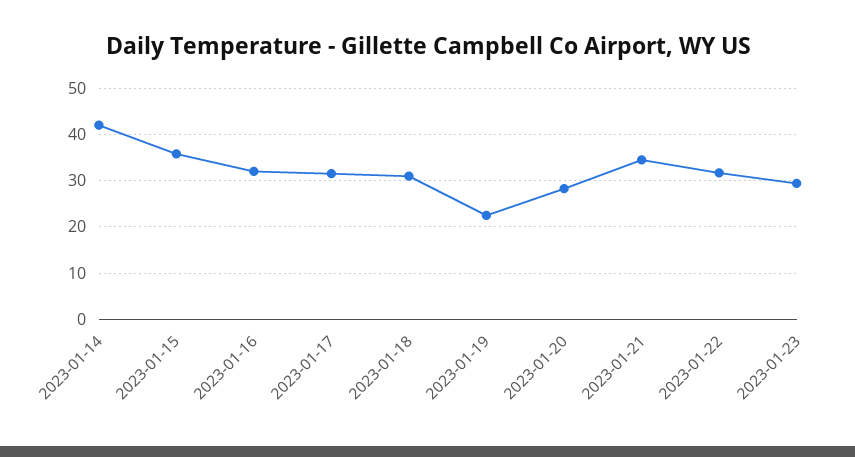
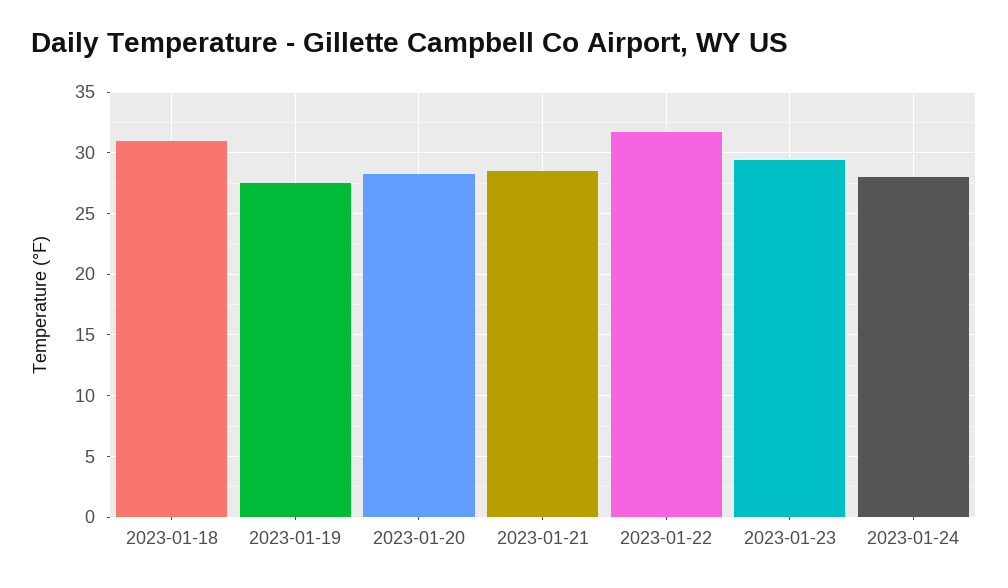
2023-01-14: 42 -> none
2023-01-15: 36 -> none
2023-01-16: 32 -> none
2023-01-17: 32 -> none
2023-01-19: 22 -> 27.5
2023-01-21: 34 -> 28.5
2023-01-24: none -> 28

